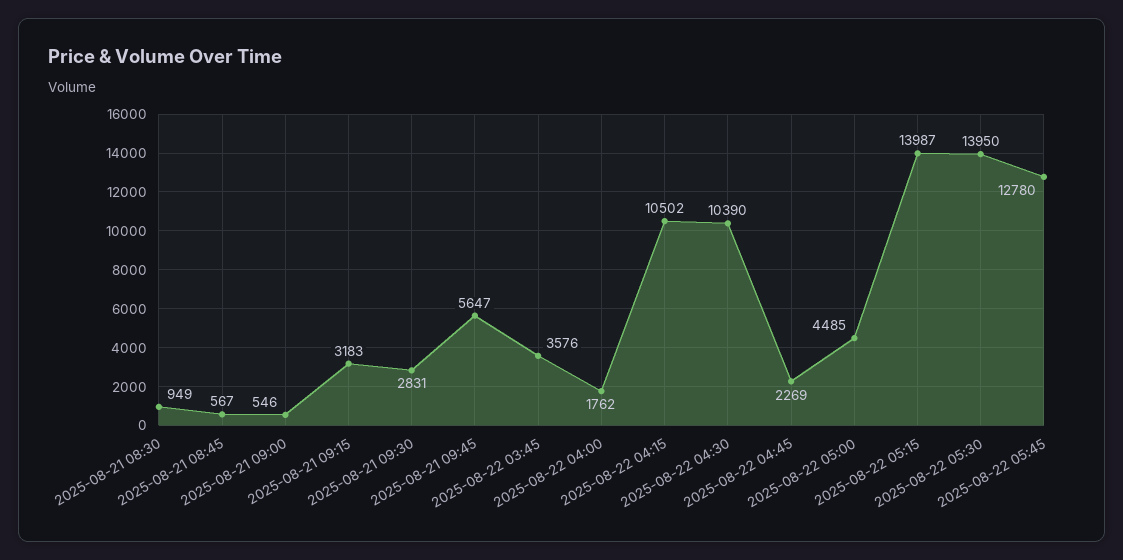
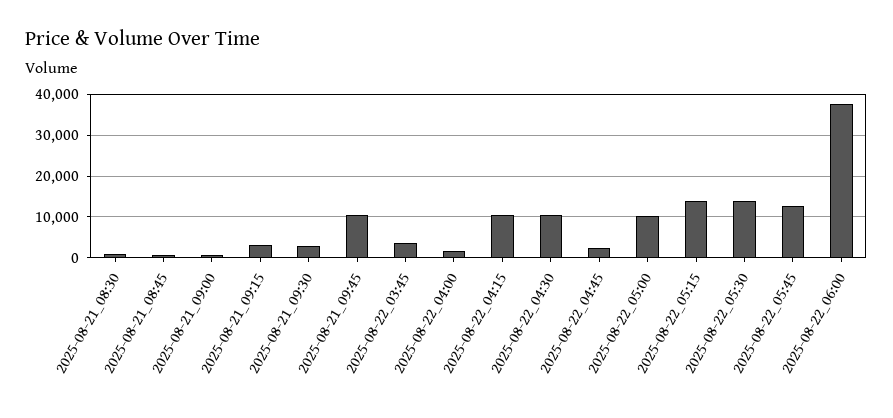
2025-08-21 09:45: 5647 -> 10000
2025-08-22 05:00: 4485 -> 10000
2025-08-22_06:00: none -> 38000

